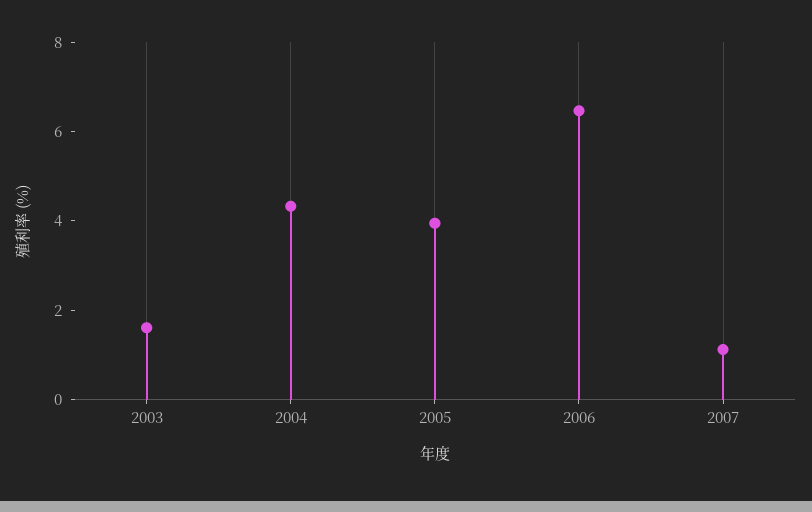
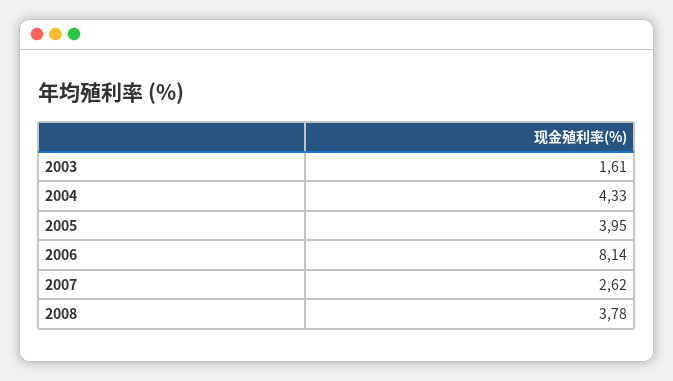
2006: 6.5 -> 8.14
2007: 1 -> 2.62
2008: none -> 3.78

